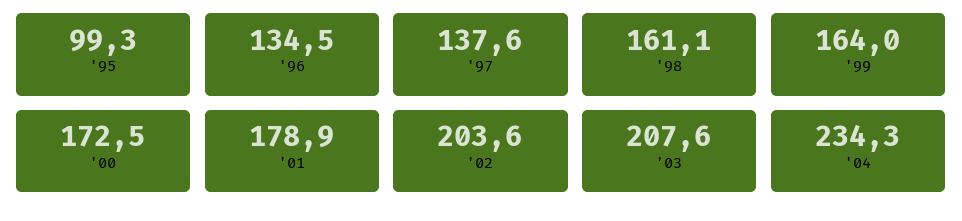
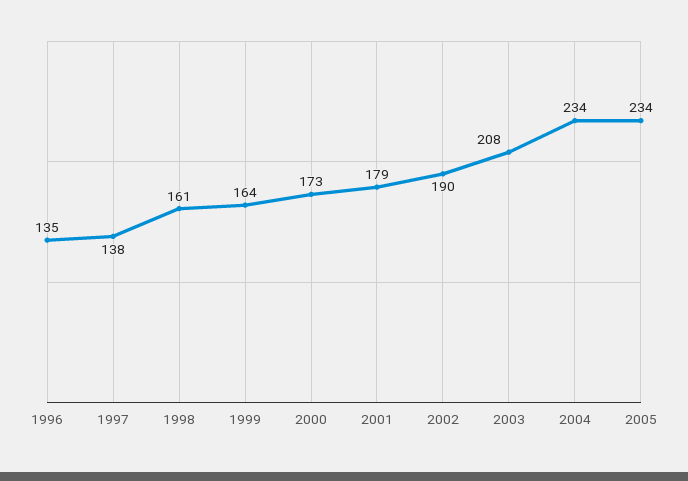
'95: 99.3 -> none
'02: 203.6 -> 190
2005: none -> 234

